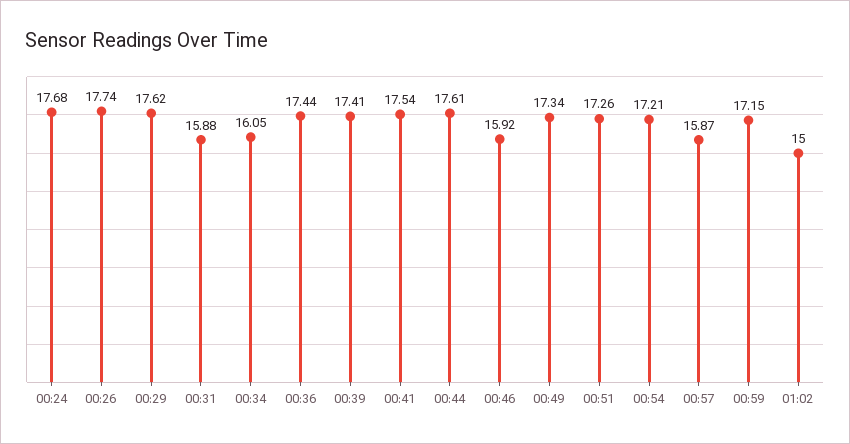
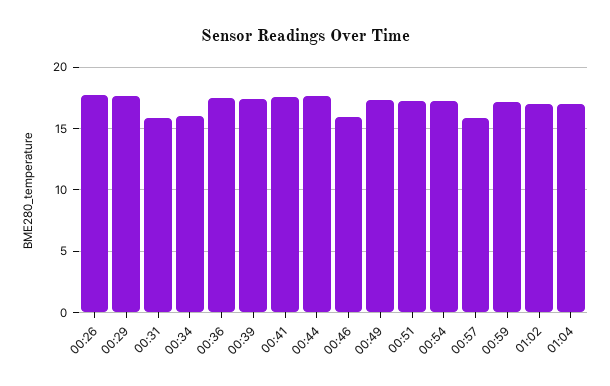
00:24: 17.68 -> none
01:02: 15 -> 17
01:04: none -> 17

